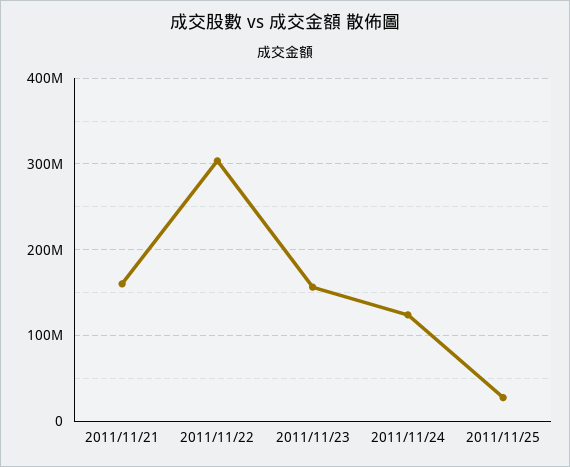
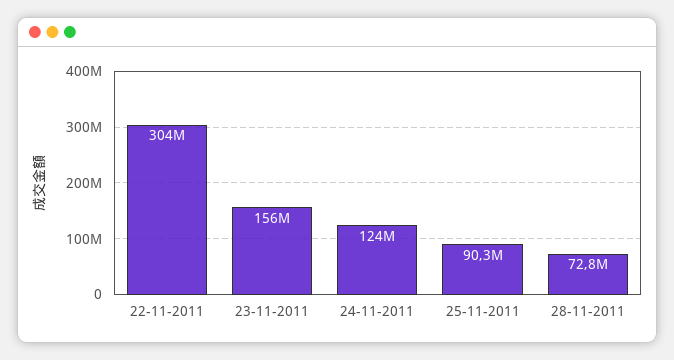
2011/11/21: 160000000 -> none
2011/11/25: 30000000 -> 90300000
28-11-2011: none -> 72800000

